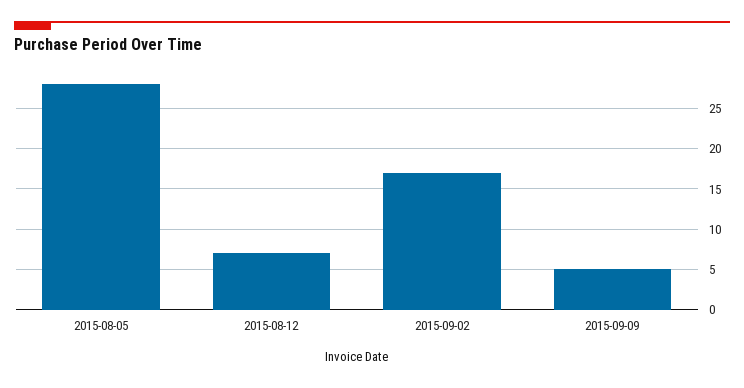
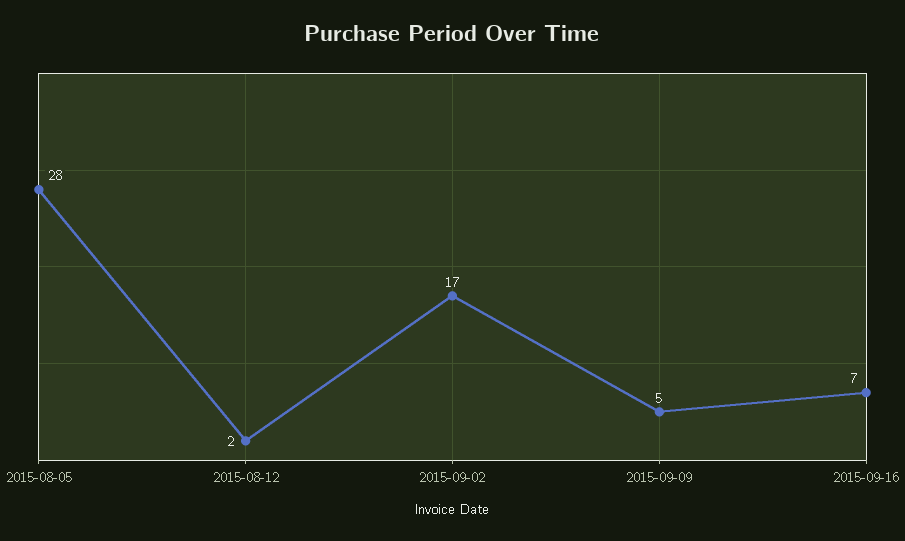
2015-08-12: 7 -> 2
2015-09-16: none -> 7

